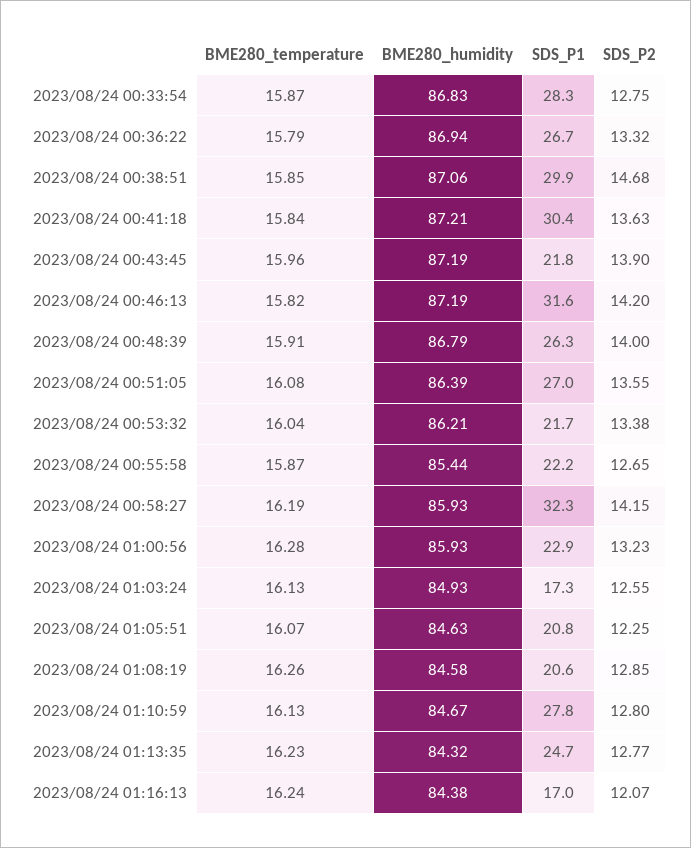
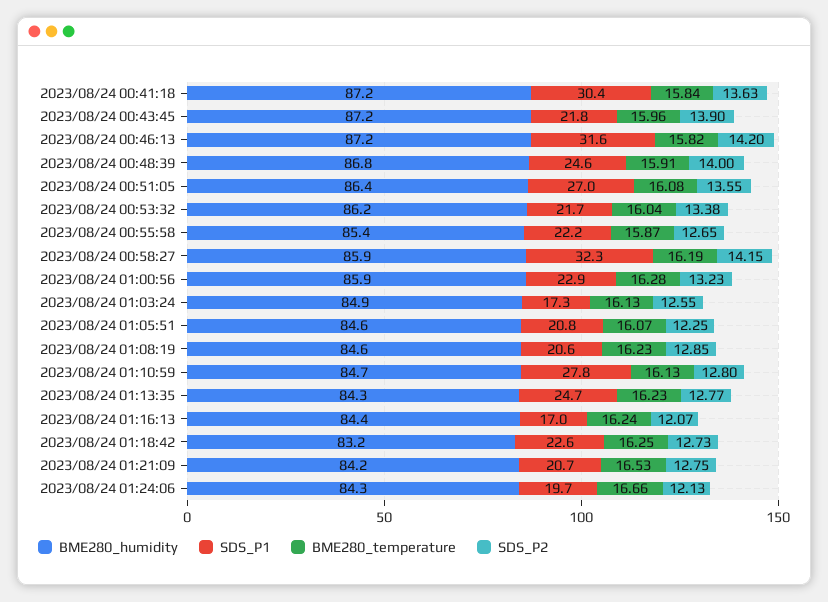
BME280_temperature, 2023/08/24 00:33:54: 15.87 -> none
BME280_humidity, 2023/08/24 00:33:54: 86.83 -> none
SDS_P1, 2023/08/24 00:33:54: 28.3 -> none
SDS_P2, 2023/08/24 00:33:54: 12.75 -> none
BME280_temperature, 2023/08/24 00:36:22: 15.79 -> none
BME280_humidity, 2023/08/24 00:36:22: 86.94 -> none
SDS_P1, 2023/08/24 00:36:22: 26.7 -> none
SDS_P2, 2023/08/24 00:36:22: 13.32 -> none
BME280_temperature, 2023/08/24 00:38:51: 15.85 -> none
BME280_humidity, 2023/08/24 00:38:51: 87.06 -> none
SDS_P1, 2023/08/24 00:38:51: 29.9 -> none
SDS_P2, 2023/08/24 00:38:51: 14.68 -> none
SDS_P1, 2023/08/24 00:48:39: 26.3 -> 24.6
BME280_temperature, 2023/08/24 01:08:19: 16.26 -> 16.23
BME280_humidity, 2023/08/24 01:18:42: none -> 83.2
SDS_P1, 2023/08/24 01:18:42: none -> 22.6
BME280_temperature, 2023/08/24 01:18:42: none -> 16.25
SDS_P2, 2023/08/24 01:18:42: none -> 12.73
BME280_humidity, 2023/08/24 01:21:09: none -> 84.2
SDS_P1, 2023/08/24 01:21:09: none -> 20.7
BME280_temperature, 2023/08/24 01:21:09: none -> 16.53
SDS_P2, 2023/08/24 01:21:09: none -> 12.75
BME280_humidity, 2023/08/24 01:24:06: none -> 84.3
SDS_P1, 2023/08/24 01:24:06: none -> 19.7
BME280_temperature, 2023/08/24 01:24:06: none -> 16.66
SDS_P2, 2023/08/24 01:24:06: none -> 12.13

